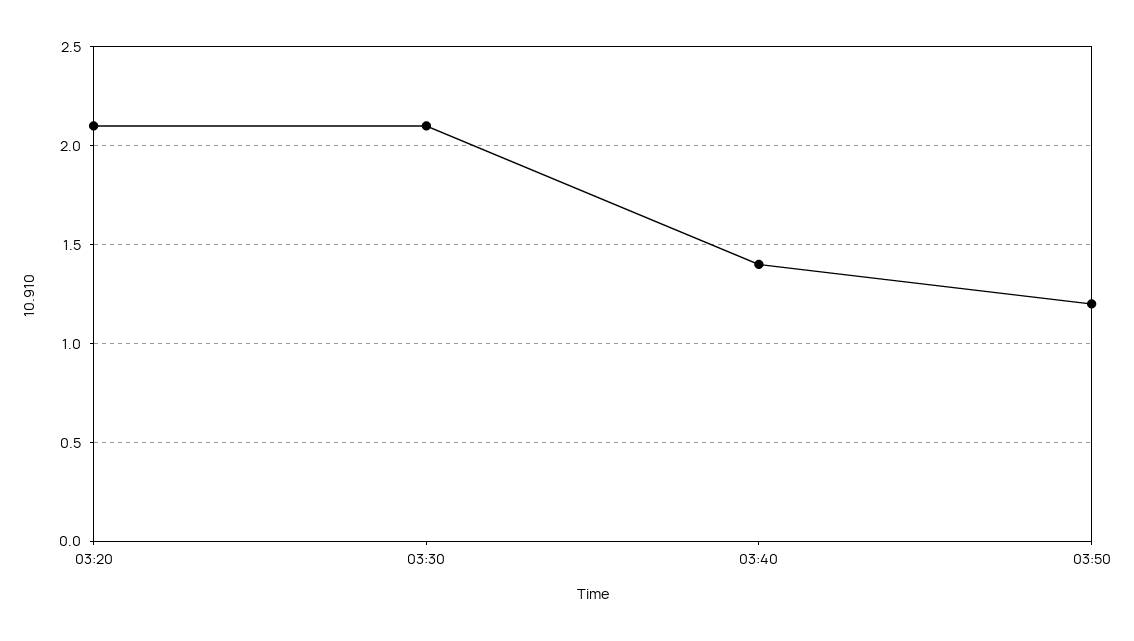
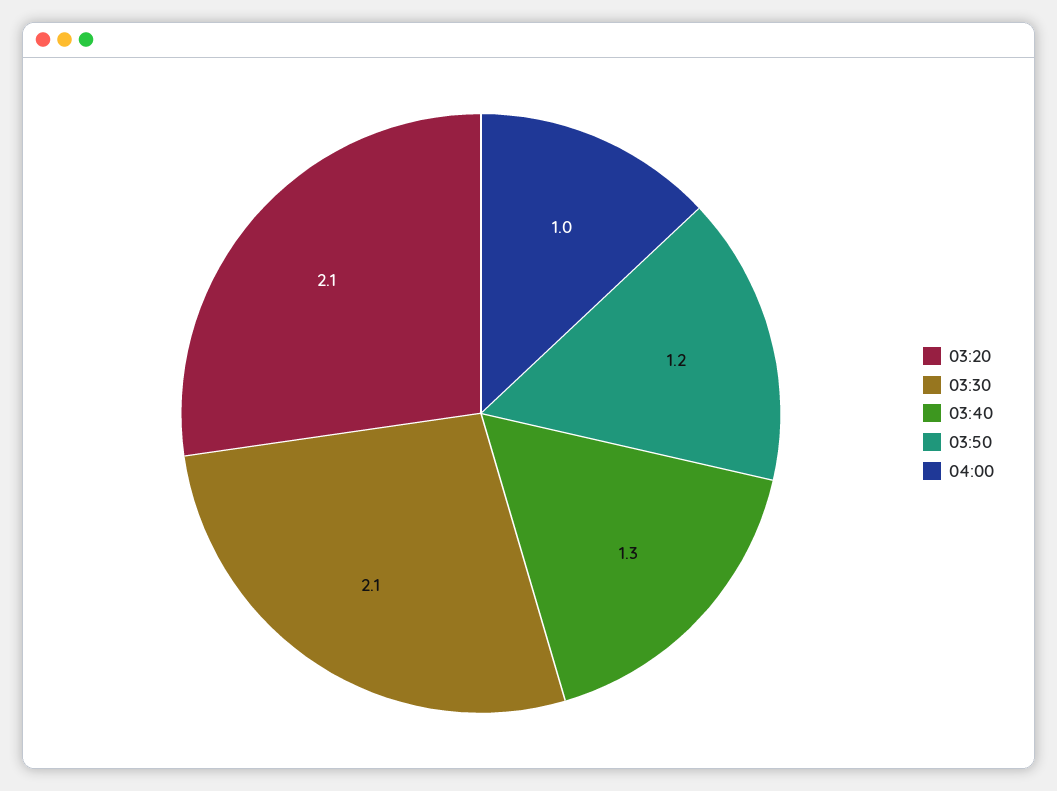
03:40: 1.4 -> 1.3
04:00: none -> 1

